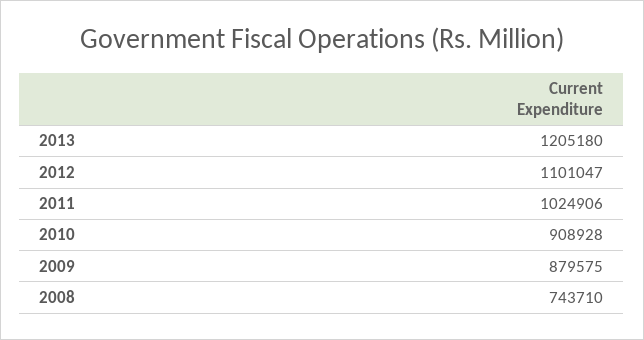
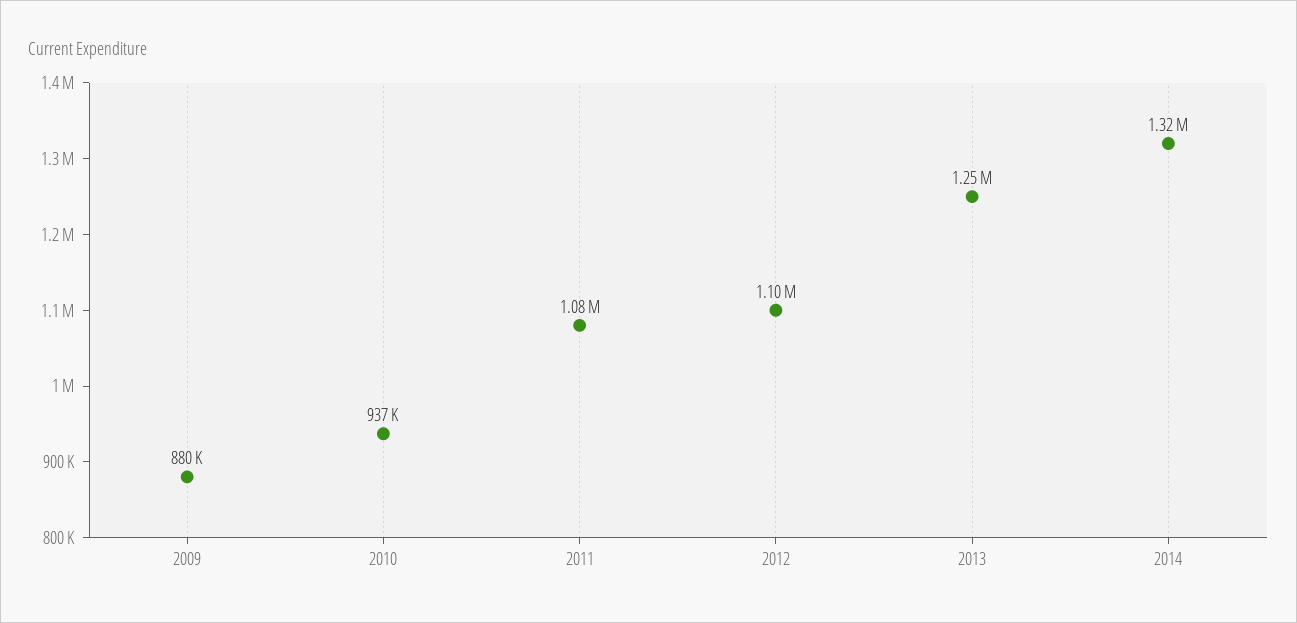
2013: 1205180 -> 1250000
2011: 1024906 -> 1080000
2010: 908928 -> 937000
2008: 743710 -> none
2014: none -> 1320000

